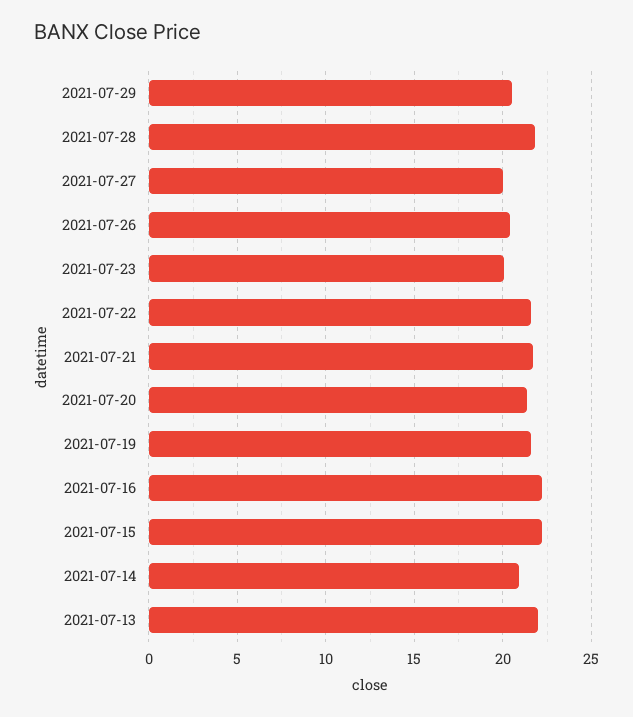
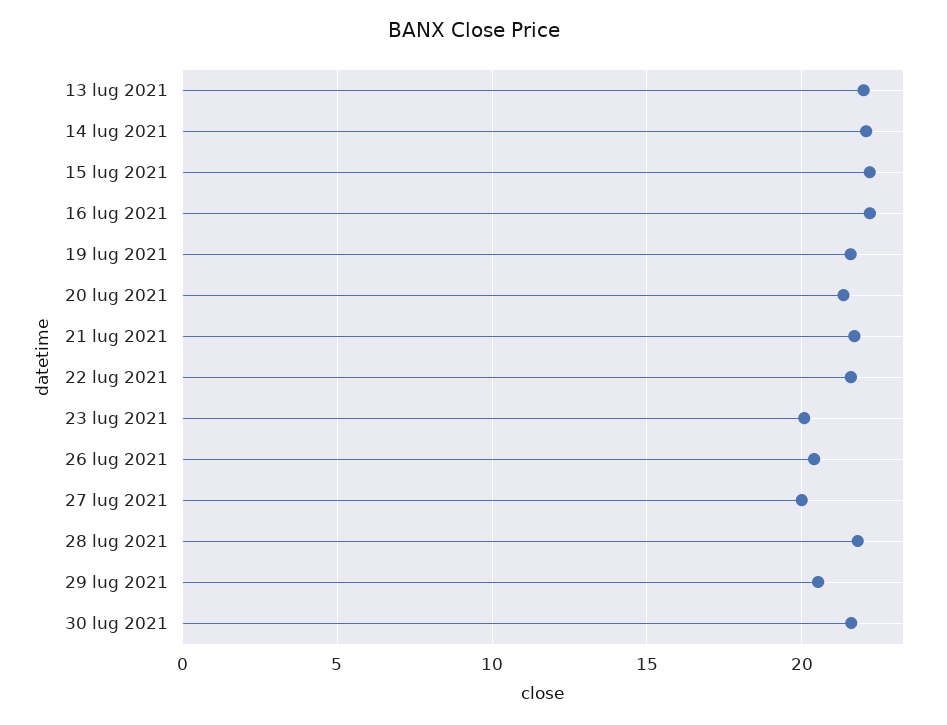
2021-07-14: 21 -> 22
30 lug 2021: none -> 21.5

